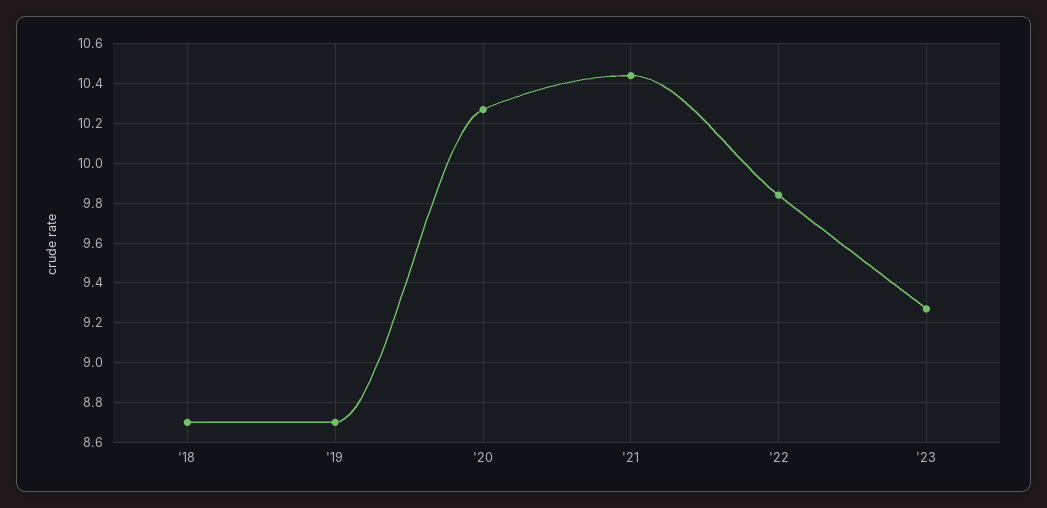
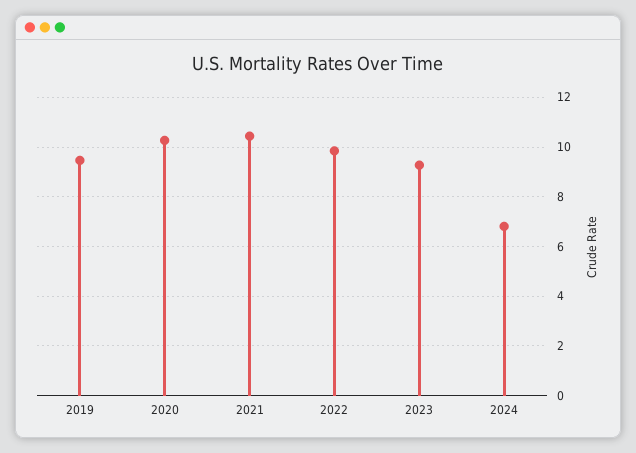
'18: 8.7 -> none
'19: 8.7 -> 9.5
2024: none -> 6.75

